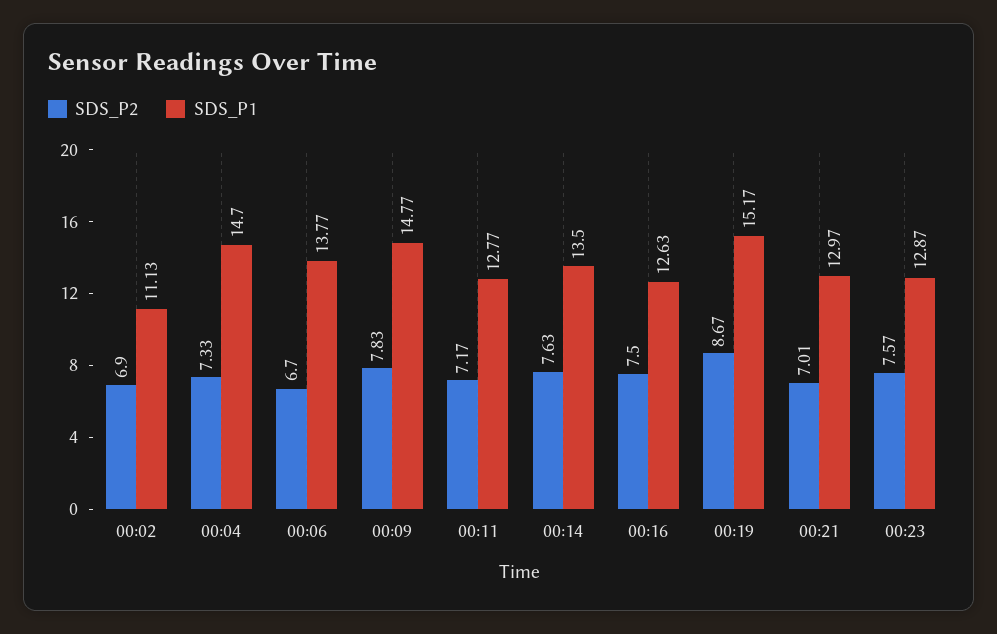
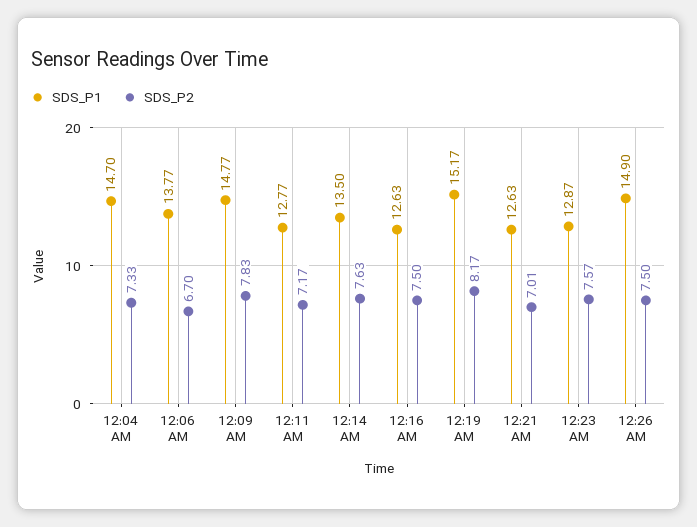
SDS_P2, 00:02: 6.9 -> none
SDS_P1, 00:02: 11.13 -> none
SDS_P2, 00:19: 8.67 -> 8.17
SDS_P1, 00:21: 12.97 -> 12.63
SDS_P1, 12:26 AM: none -> 14.9
SDS_P2, 12:26 AM: none -> 7.5

